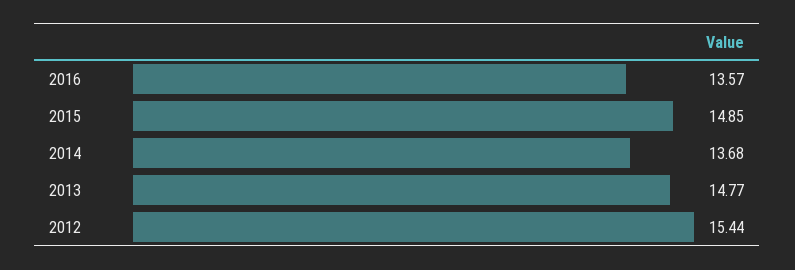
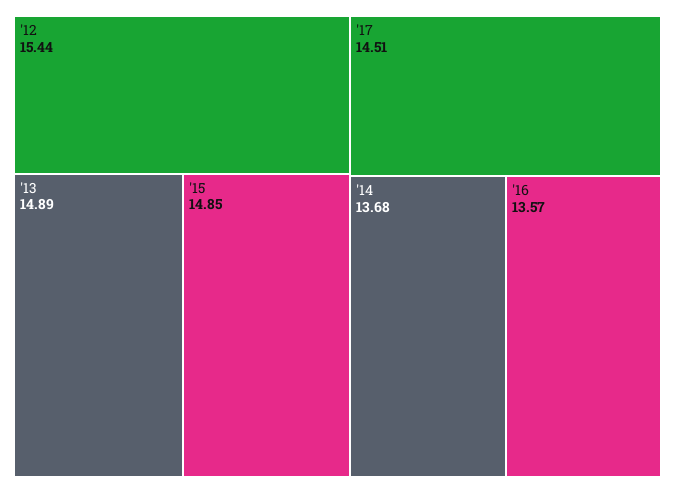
2013: 14.77 -> 14.89
'17: none -> 14.51

